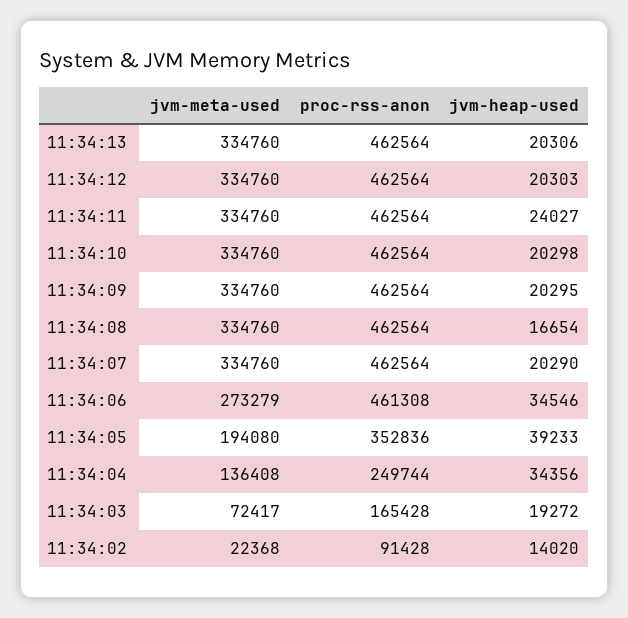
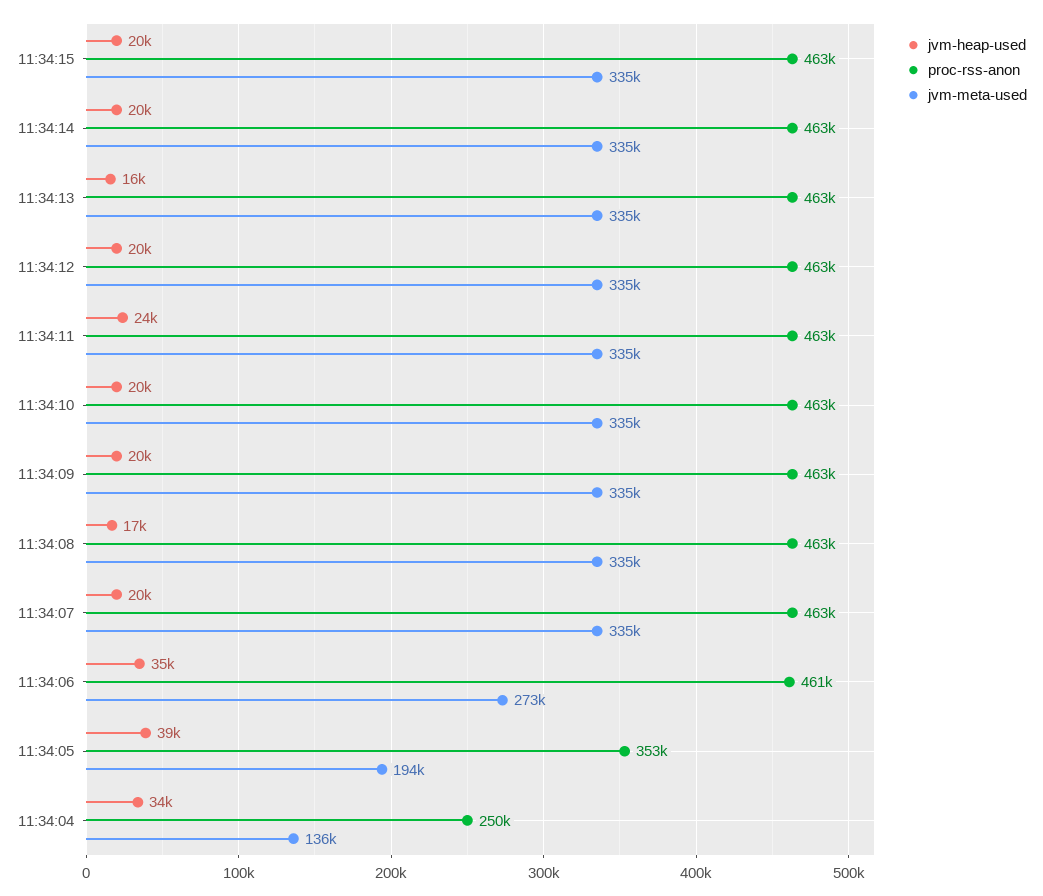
jvm-heap-used, 11:34:13: 20306 -> 16000
jvm-meta-used, 11:34:03: 72417 -> none
proc-rss-anon, 11:34:03: 165428 -> none
jvm-heap-used, 11:34:03: 19272 -> none
jvm-meta-used, 11:34:02: 22368 -> none
proc-rss-anon, 11:34:02: 91428 -> none
jvm-heap-used, 11:34:02: 14020 -> none
jvm-heap-used, 11:34:15: none -> 20000
proc-rss-anon, 11:34:15: none -> 463000
jvm-meta-used, 11:34:15: none -> 335000
jvm-heap-used, 11:34:14: none -> 20000
proc-rss-anon, 11:34:14: none -> 463000
jvm-meta-used, 11:34:14: none -> 335000

